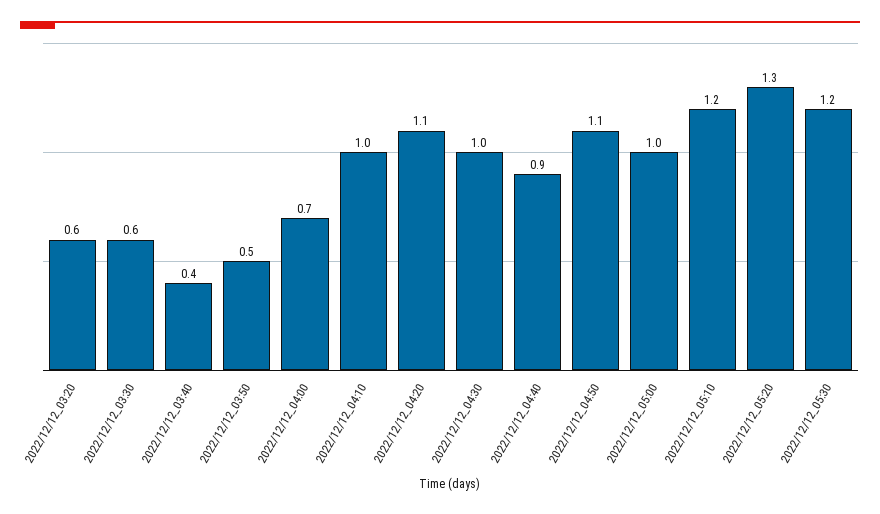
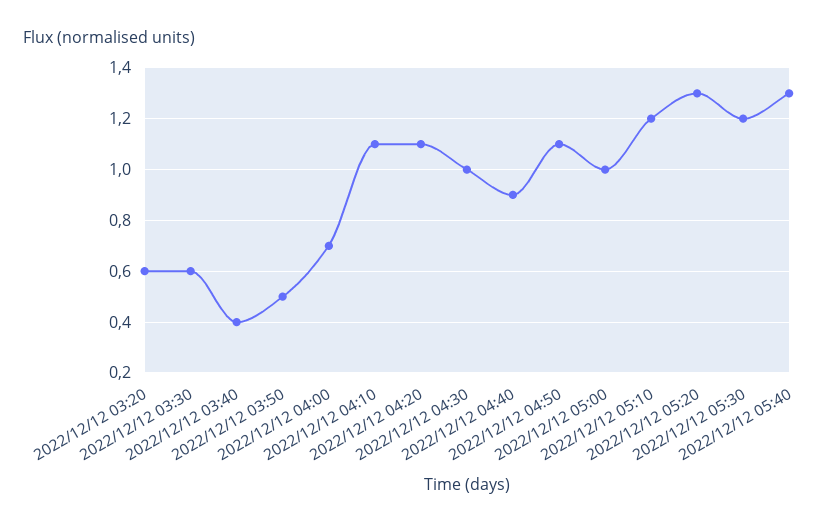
2022/12/12_04:10: 1 -> 1.1
2022/12/12 05:40: none -> 1.3

